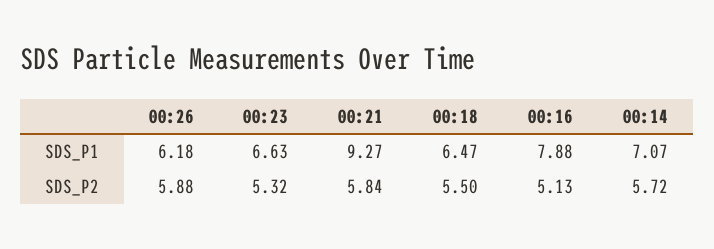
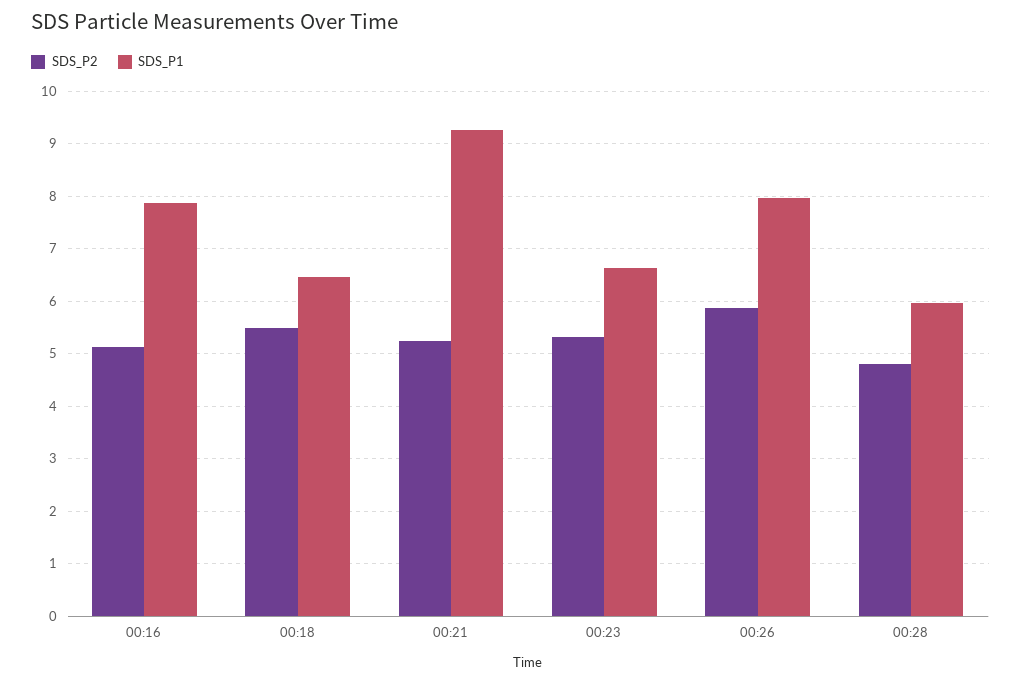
SDS_P1, 00:26: 6.18 -> 8
SDS_P1, 00:14: 7.07 -> none
SDS_P2, 00:21: 5.84 -> 5.2
SDS_P2, 00:14: 5.72 -> none
SDS_P2, 00:28: none -> 4.8
SDS_P1, 00:28: none -> 6

